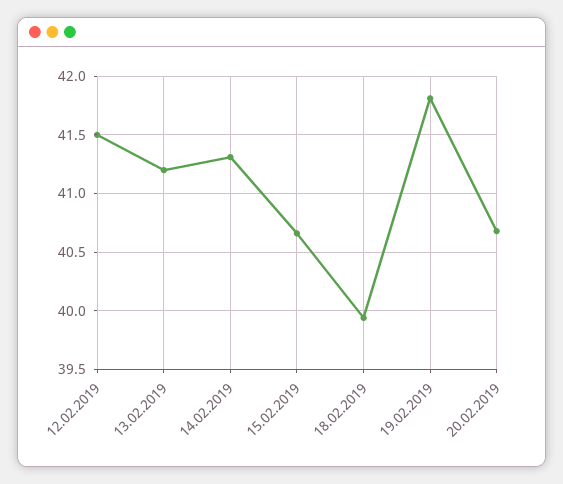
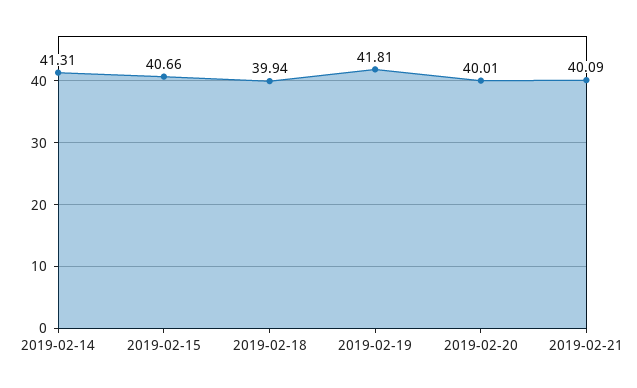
12.02.2019: 41.5 -> none
13.02.2019: 41.2 -> none
20.02.2019: 40.7 -> 40.01
2019-02-21: none -> 40.09

